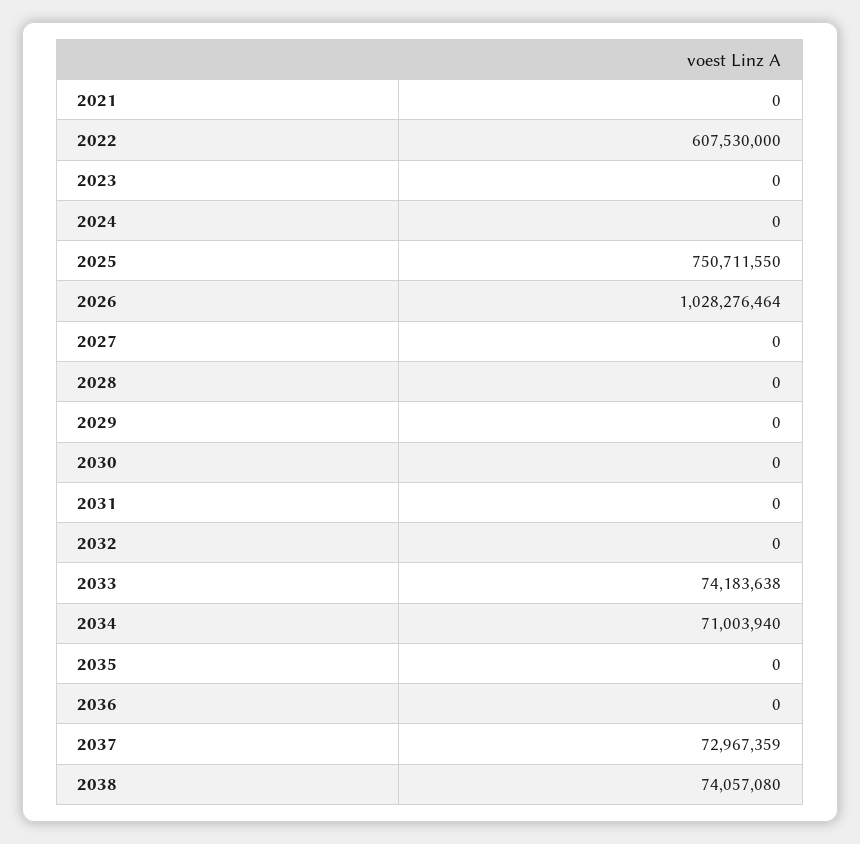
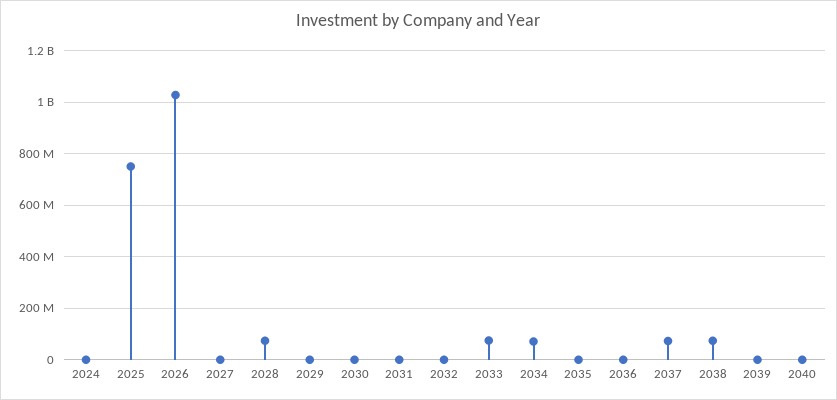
2021: 0 -> none
2022: 607530000 -> none
2023: 0 -> none
2028: 0 -> 75000000
2039: none -> 0
2040: none -> 0

